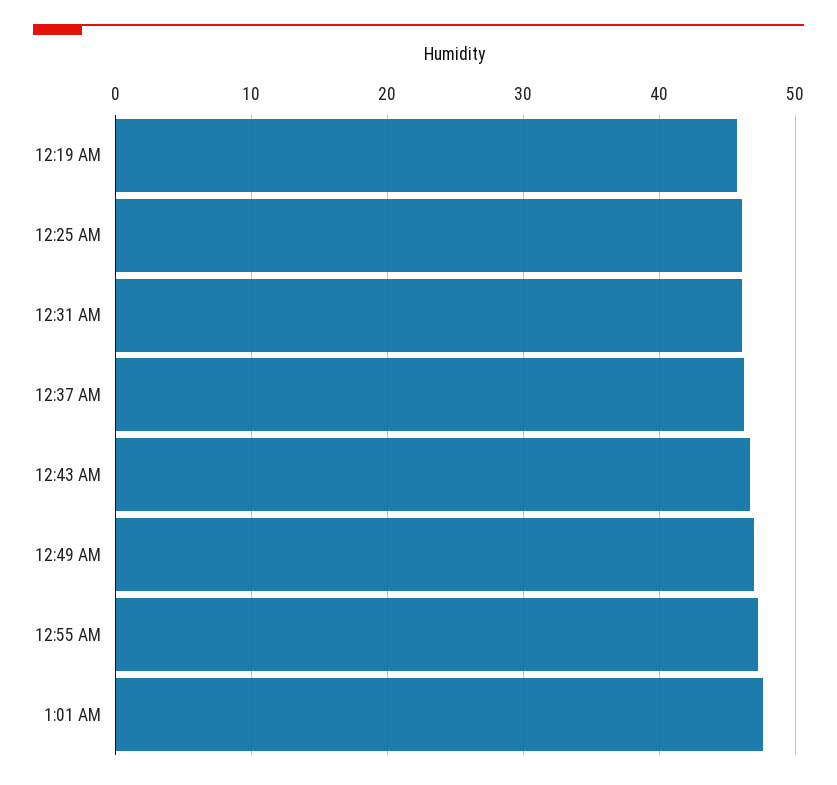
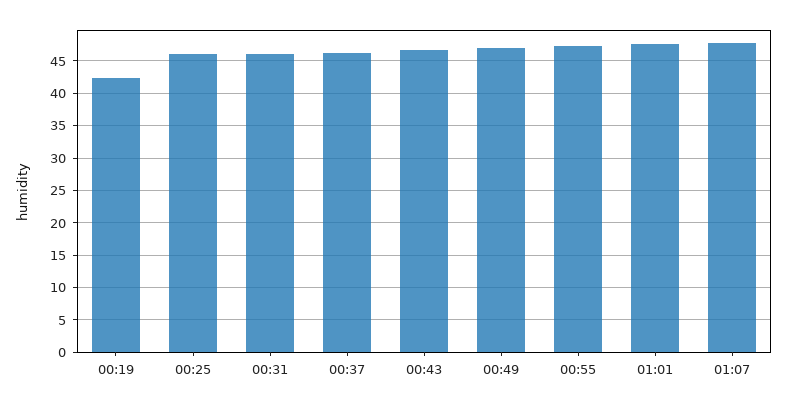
12:19 AM: 46 -> 42
01:07: none -> 48

